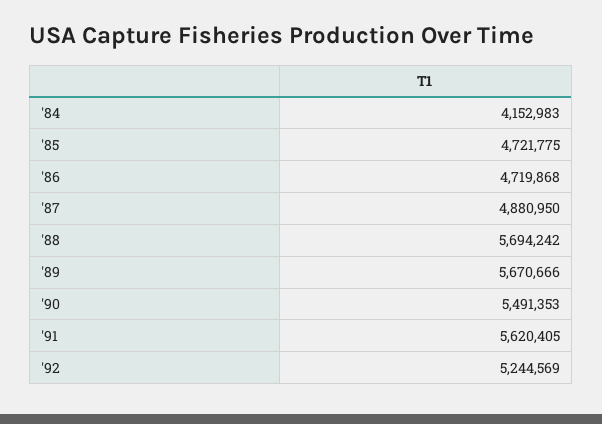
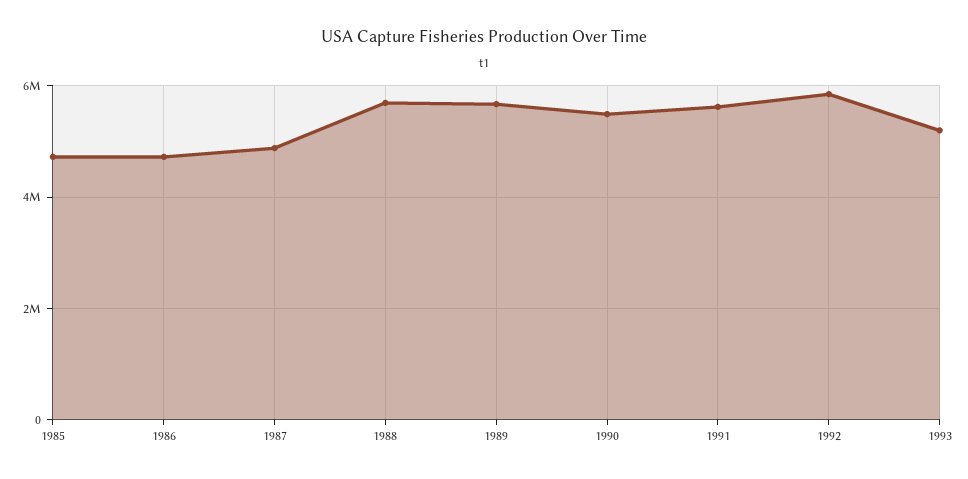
'84: 4152983 -> none
'92: 5244569 -> 5800000
1993: none -> 5200000

